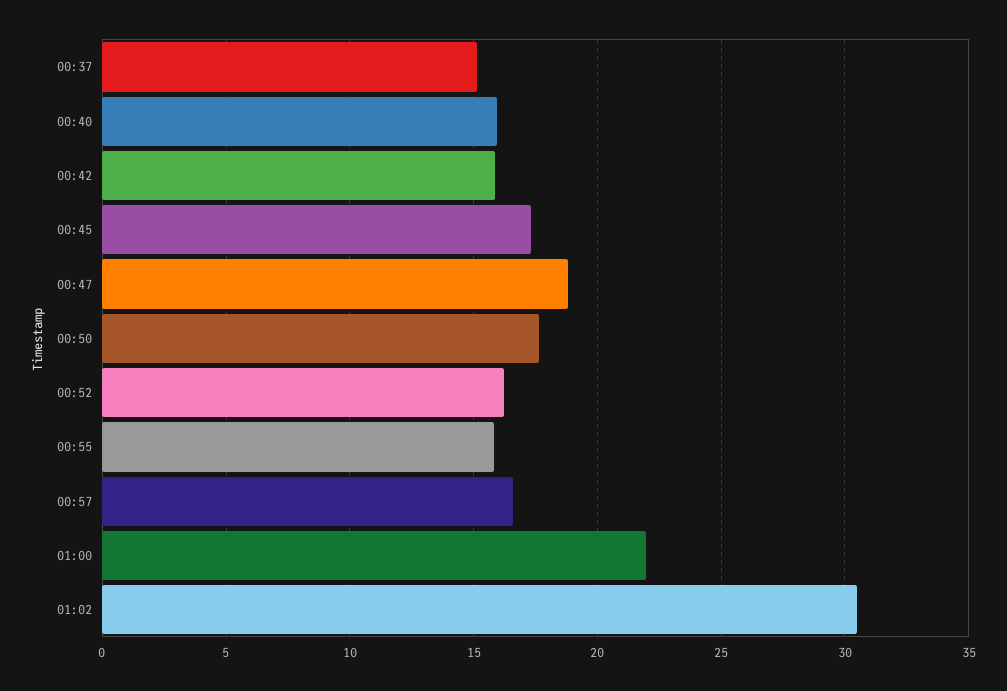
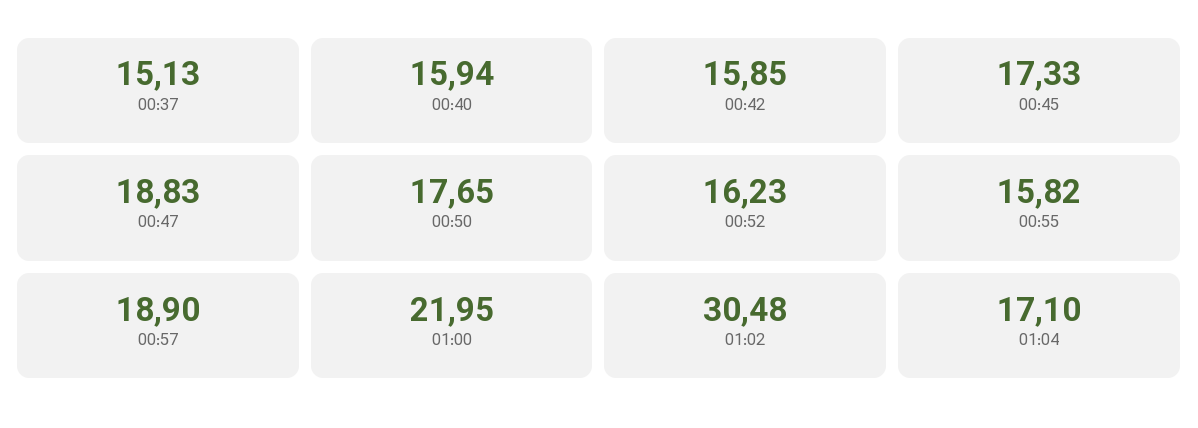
00:57: 16.5 -> 18.9
01:04: none -> 17.1

